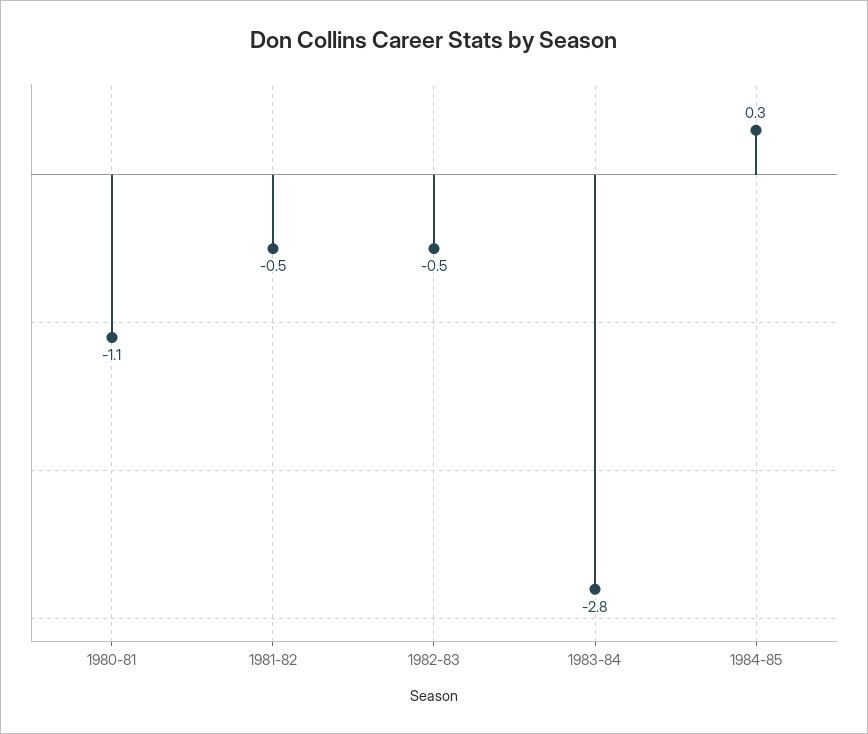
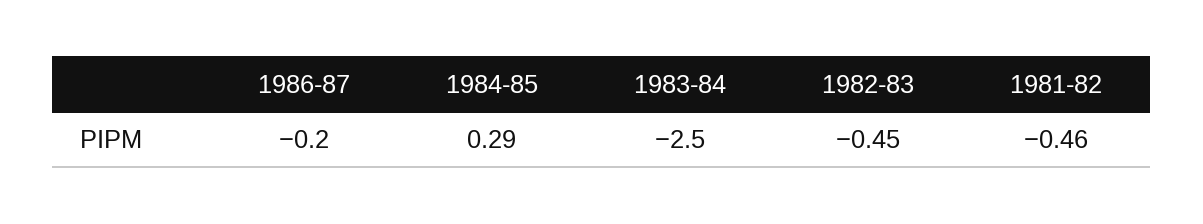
1980-81: -1.1 -> none
1983-84: -2.8 -> -2.5
1986-87: none -> -0.2

